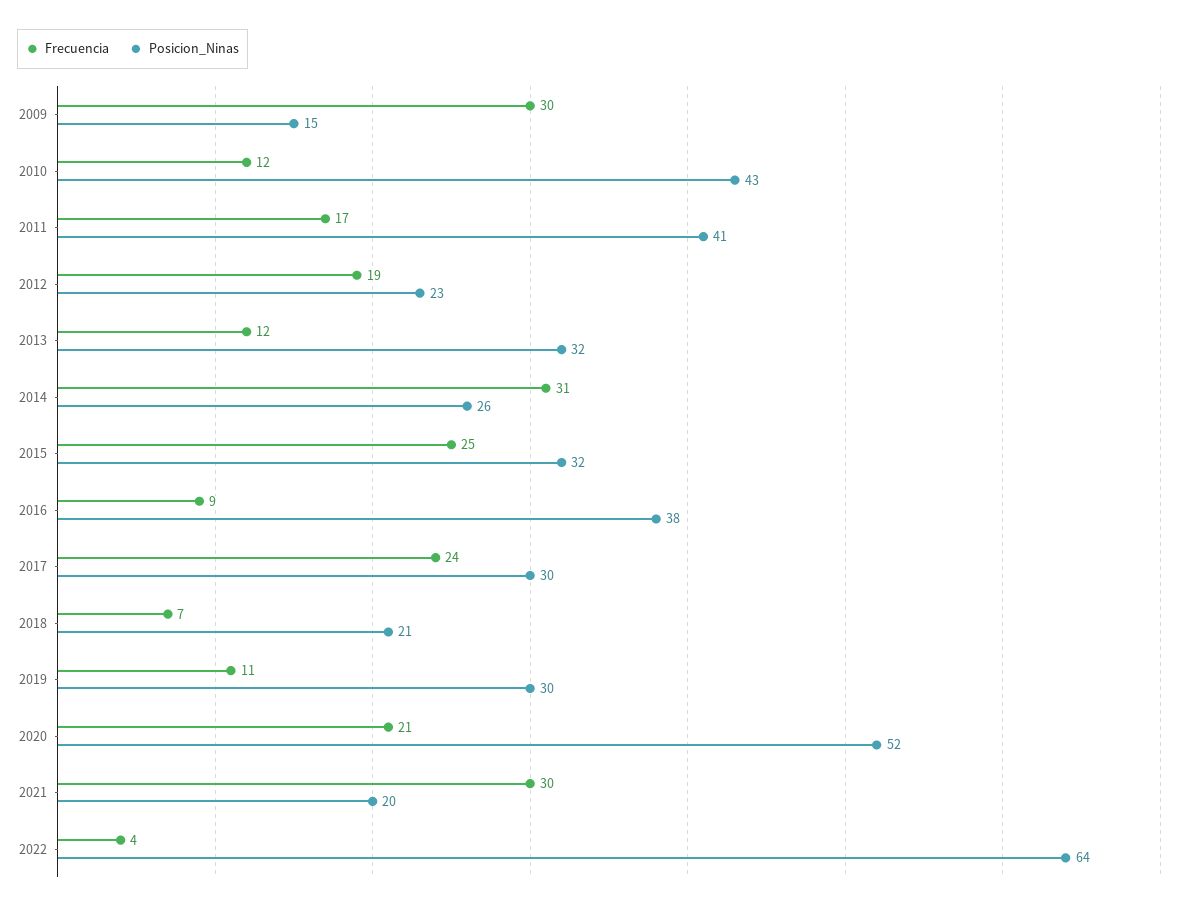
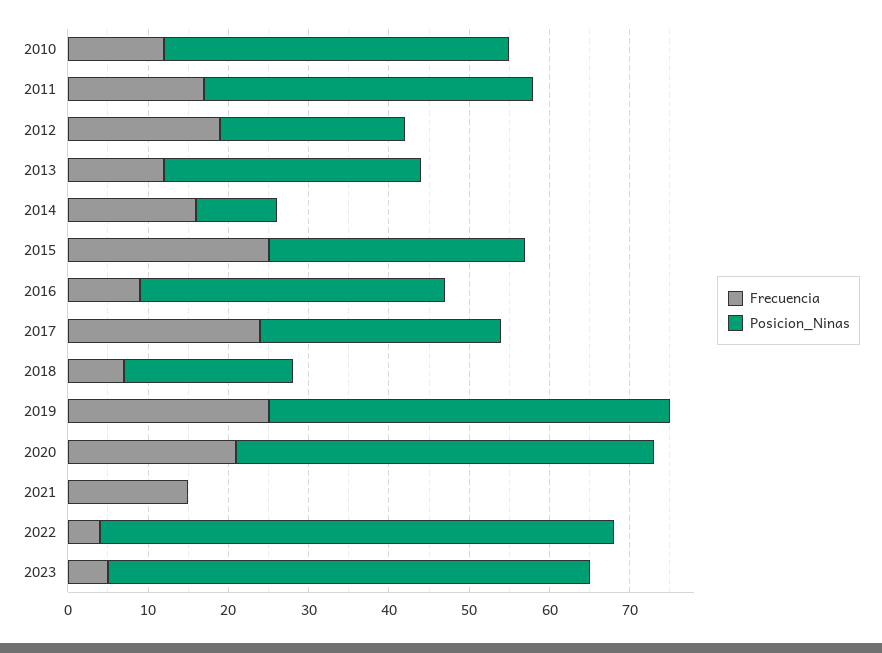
Frecuencia, 2009: 30 -> none
Posicion_Ninas, 2009: 15 -> none
Frecuencia, 2014: 31 -> 16
Posicion_Ninas, 2014: 26 -> 10
Frecuencia, 2019: 11 -> 25
Posicion_Ninas, 2019: 30 -> 50
Frecuencia, 2021: 30 -> 15
Posicion_Ninas, 2021: 20 -> 0
Frecuencia, 2023: none -> 5
Posicion_Ninas, 2023: none -> 60

